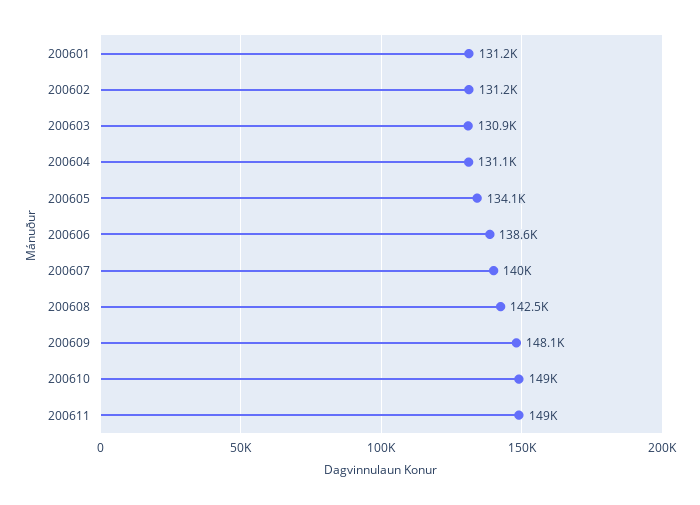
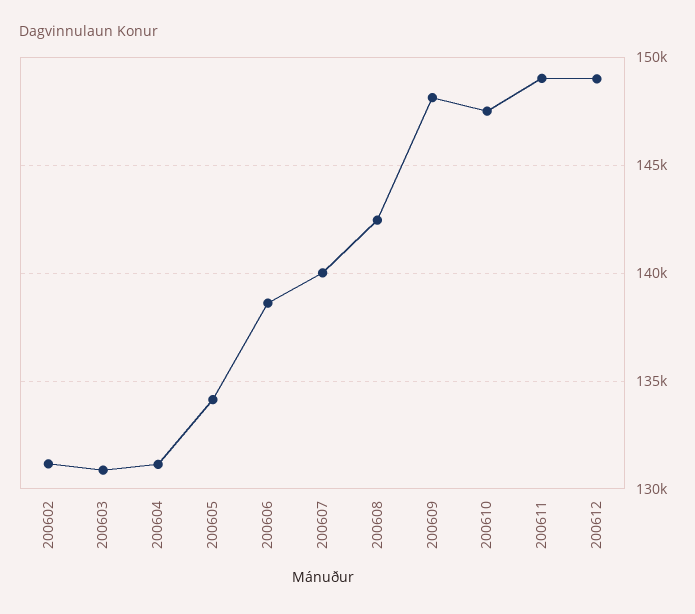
200601: 131200 -> none
200610: 149000 -> 147500
200612: none -> 149000

